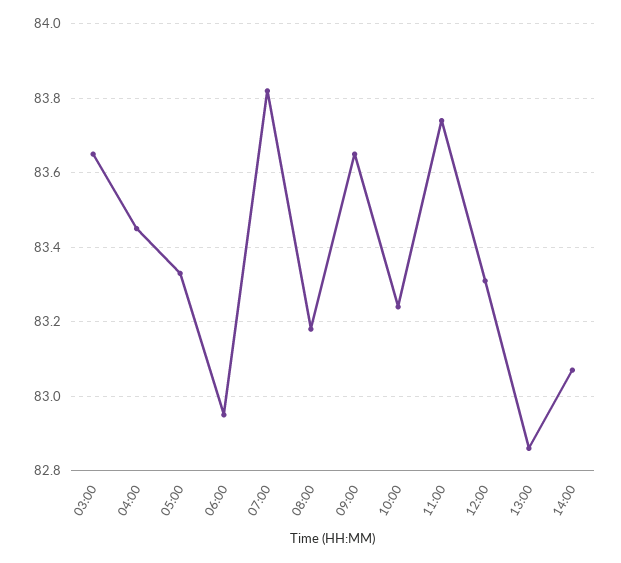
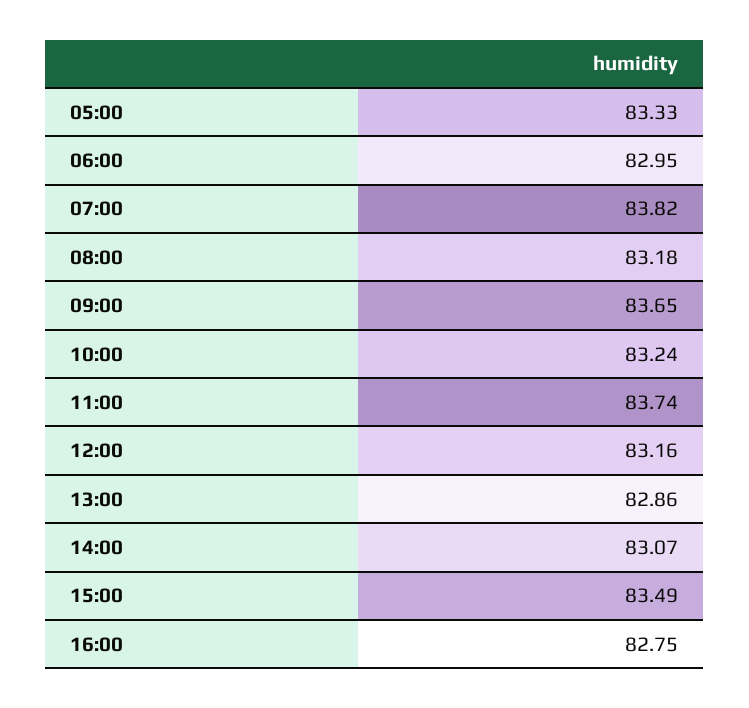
03:00: 83.65 -> none
04:00: 83.45 -> none
12:00: 83.3 -> 83.16
15:00: none -> 83.49
16:00: none -> 82.75

